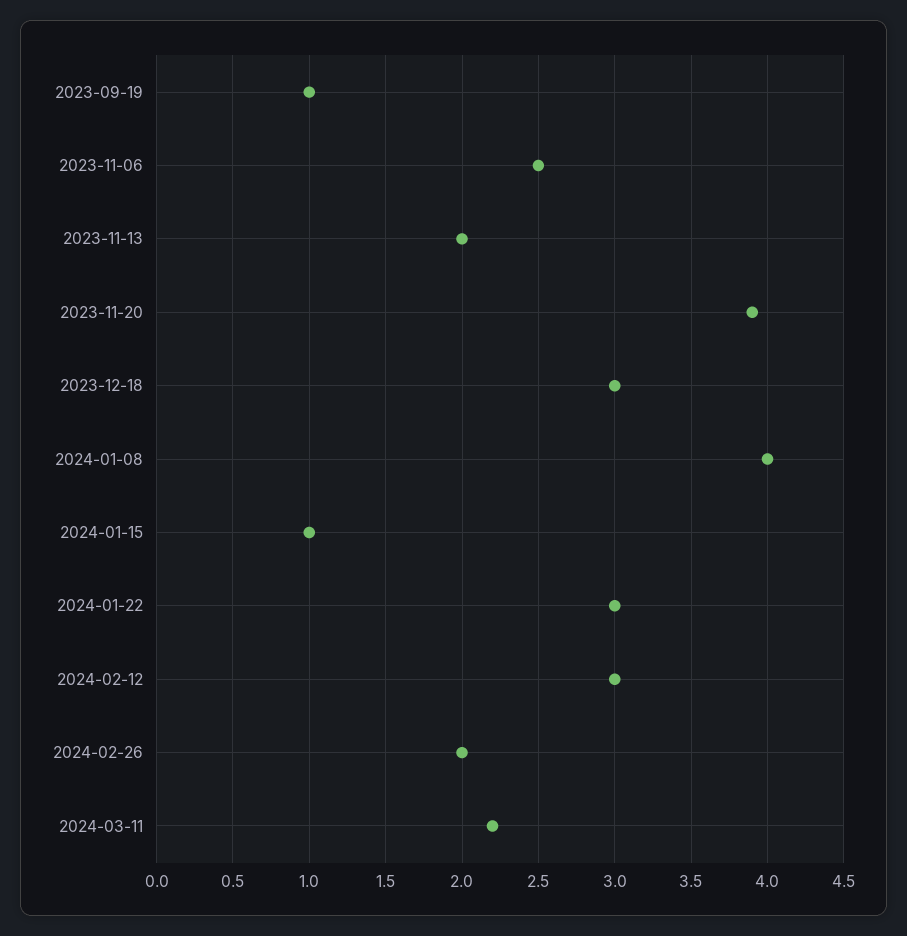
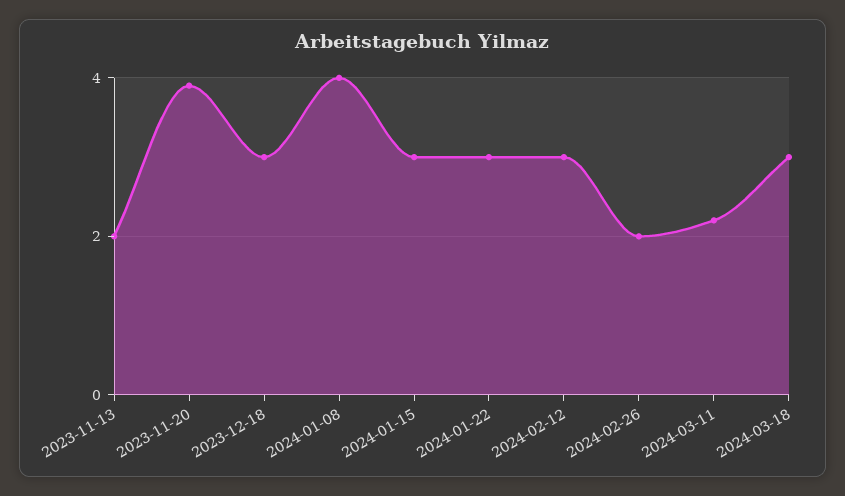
2023-09-19: 1 -> none
2023-11-06: 2.5 -> none
2024-01-15: 1 -> 3
2024-03-18: none -> 3

